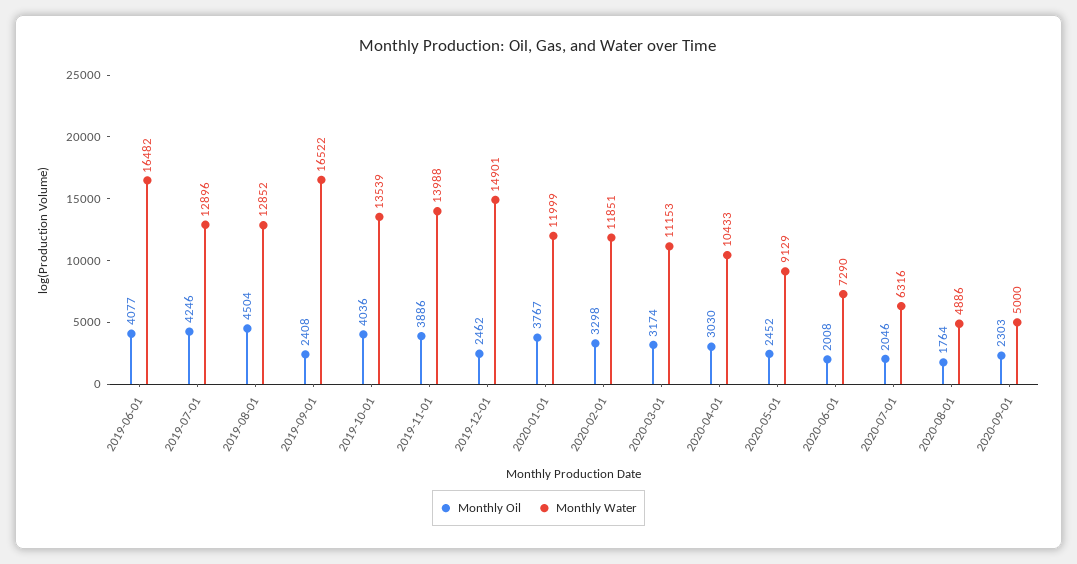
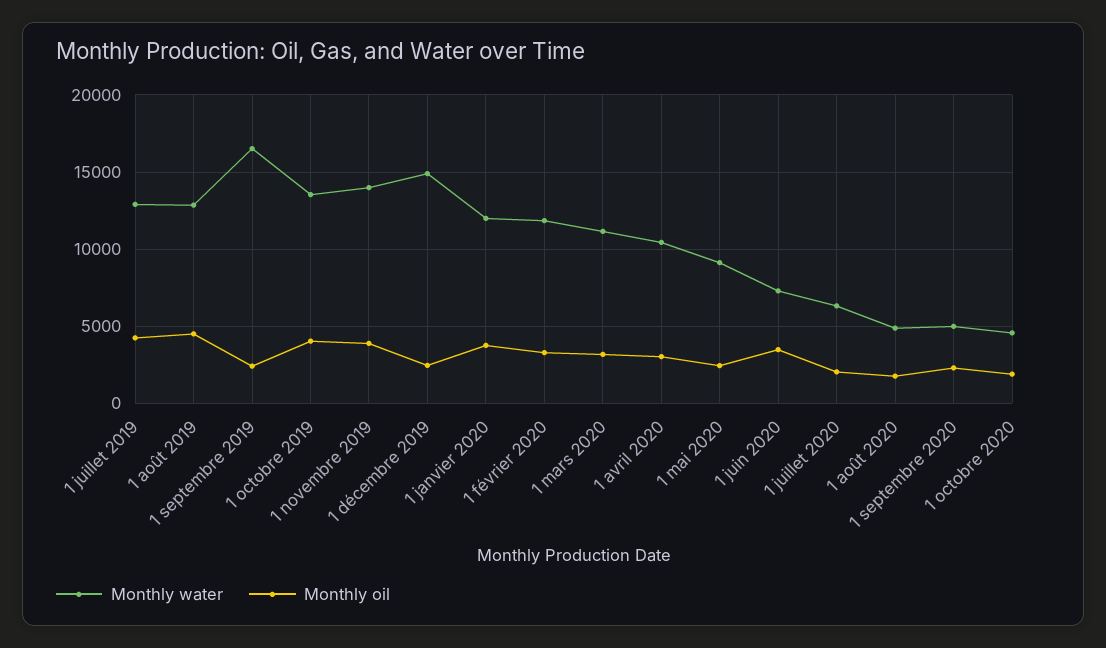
Monthly Oil, 2019-06-01: 4077 -> none
Monthly Water, 2019-06-01: 16482 -> none
Monthly Oil, 2020-06-01: 2008 -> 3500
Monthly Water, 1 octobre 2020: none -> 4500
Monthly Oil, 1 octobre 2020: none -> 2000

